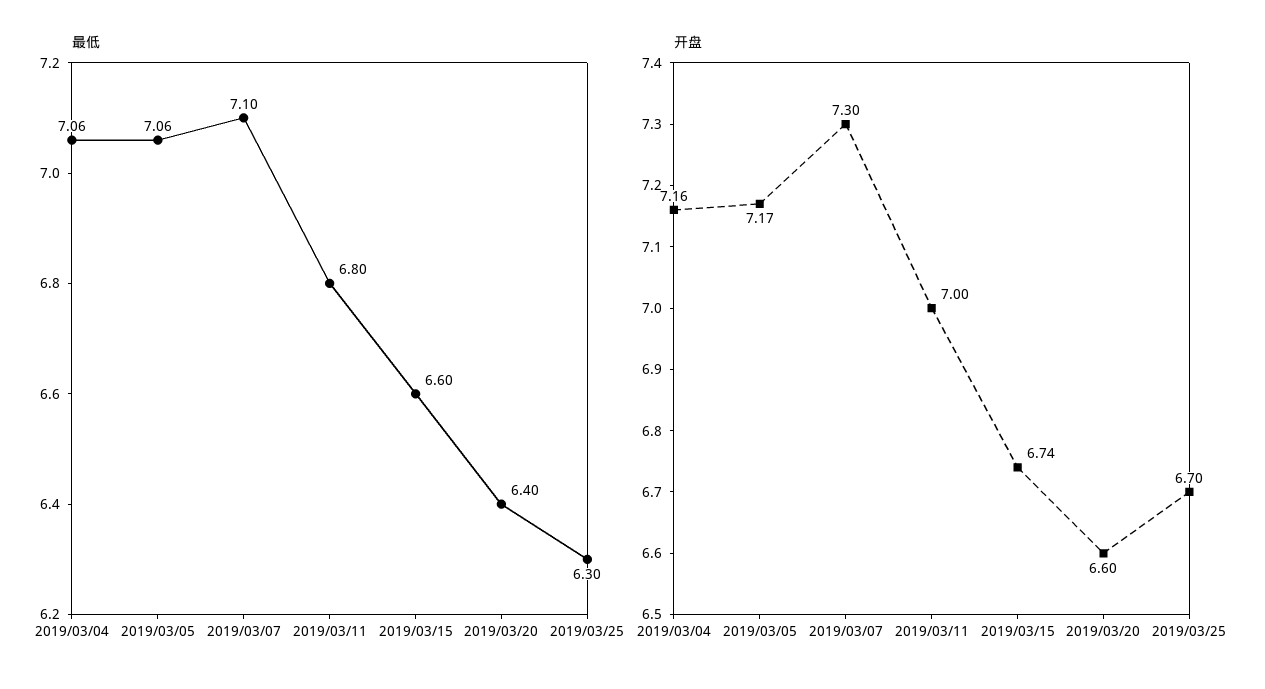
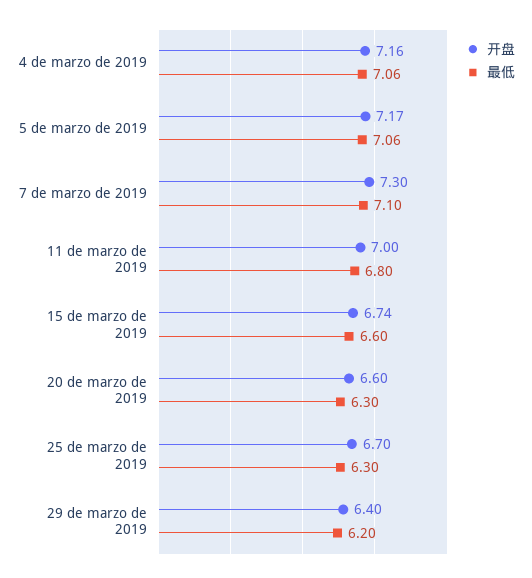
最低, 2019/03/20: 6.4 -> 6.3
开盘, 29 de marzo de 2019: none -> 6.4
最低, 29 de marzo de 2019: none -> 6.2

